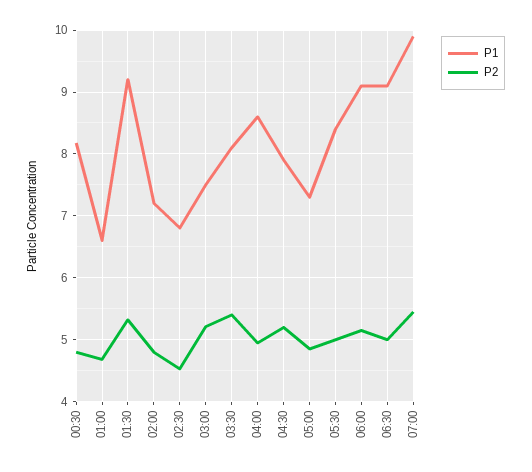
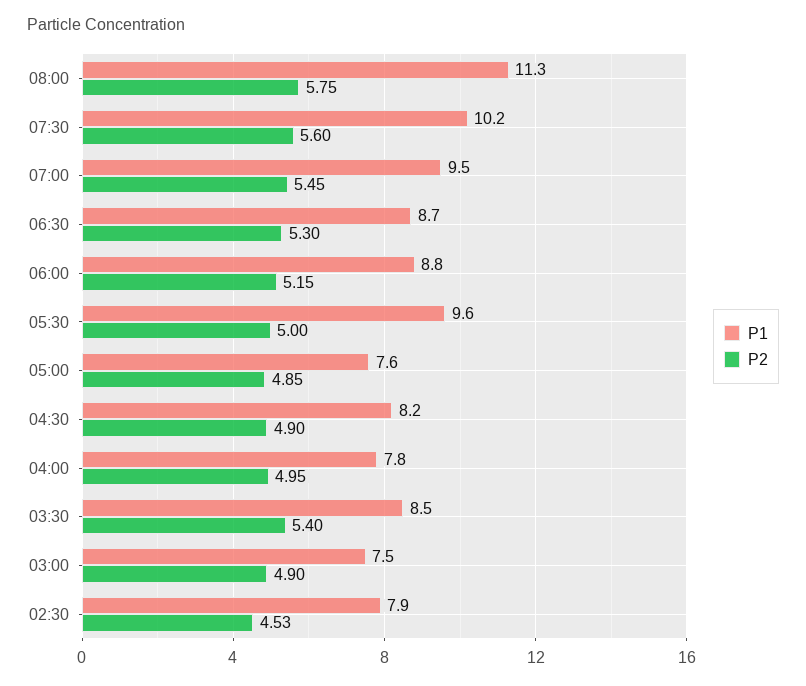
P1, 00:30: 8.2 -> none
P2, 00:30: 4.8 -> none
P1, 01:00: 6.6 -> none
P2, 01:00: 4.7 -> none
P1, 01:30: 9.2 -> none
P2, 01:30: 5.3 -> none
P1, 02:00: 7.2 -> none
P2, 02:00: 4.8 -> none
P1, 02:30: 6.8 -> 7.9
P2, 03:00: 5.2 -> 4.9
P1, 03:30: 8.1 -> 8.5
P1, 04:00: 8.6 -> 7.8
P1, 04:30: 7.9 -> 8.2
P2, 04:30: 5.2 -> 4.9
P1, 05:00: 7.3 -> 7.6
P1, 05:30: 8.4 -> 9.6
P1, 06:00: 9.1 -> 8.8
P1, 06:30: 9.1 -> 8.7
P2, 06:30: 5 -> 5.3
P1, 07:00: 9.9 -> 9.5
P1, 08:00: none -> 11.3
P2, 08:00: none -> 5.75
P1, 07:30: none -> 10.2
P2, 07:30: none -> 5.6

